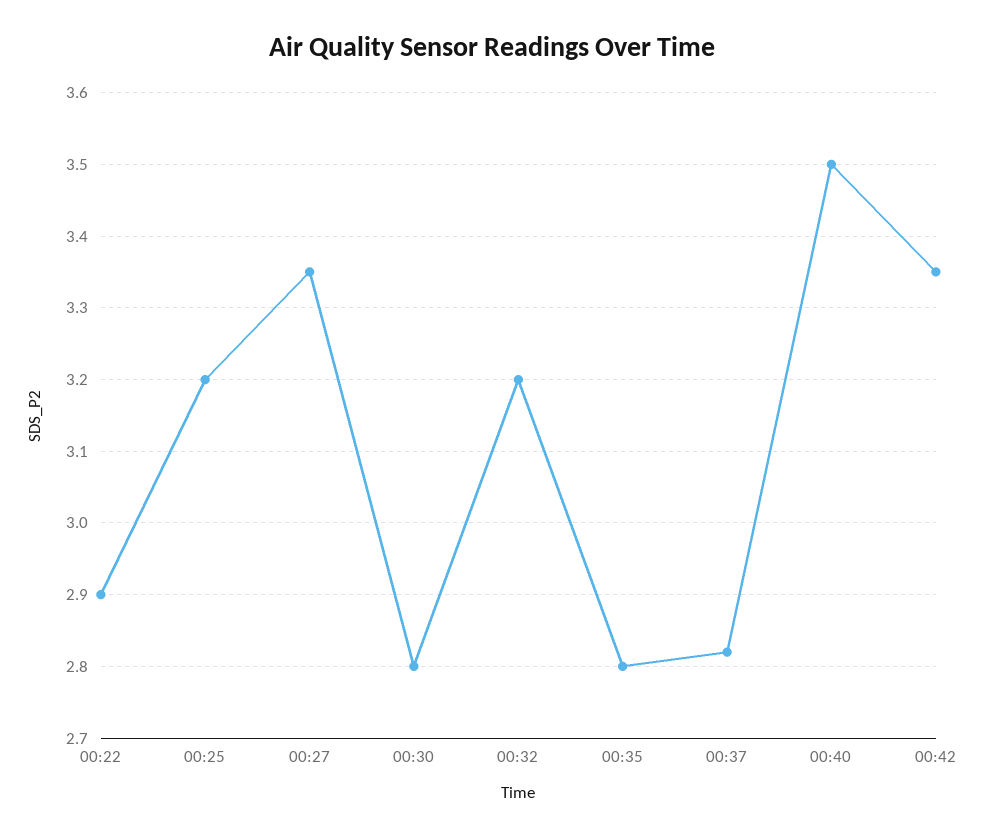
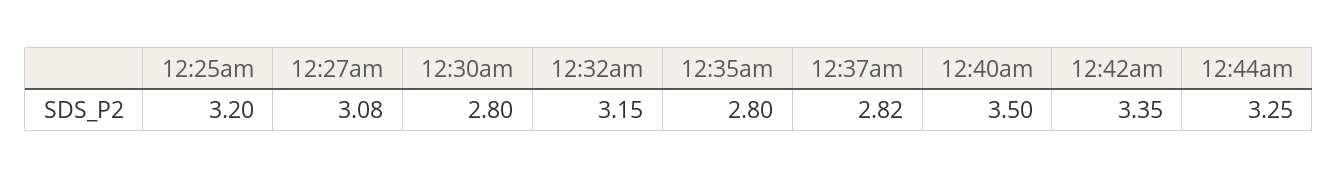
00:22: 2.9 -> none
00:27: 3.35 -> 3.08
00:32: 3.2 -> 3.15
12:44am: none -> 3.25

